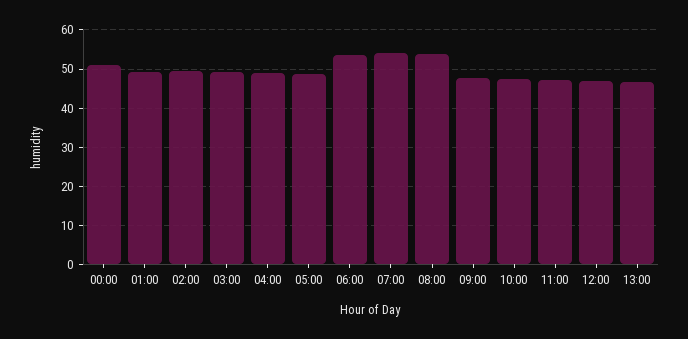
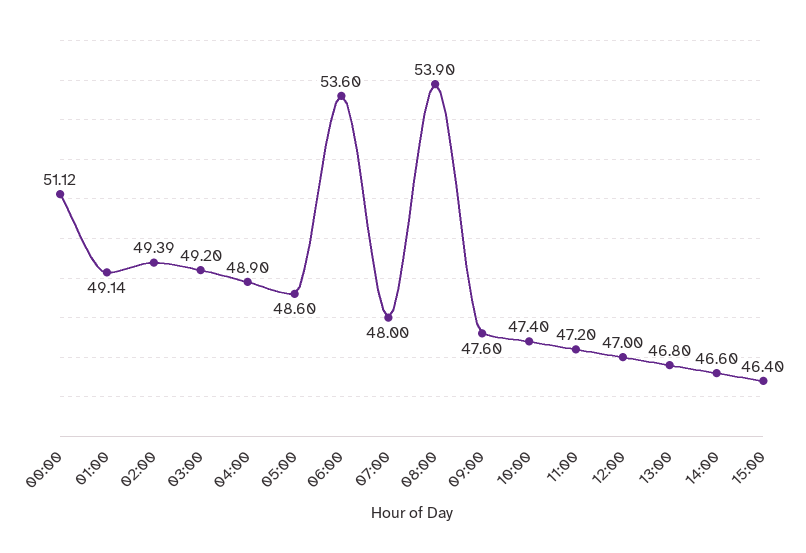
07:00: 54 -> 48
14:00: none -> 46.6
15:00: none -> 46.4

